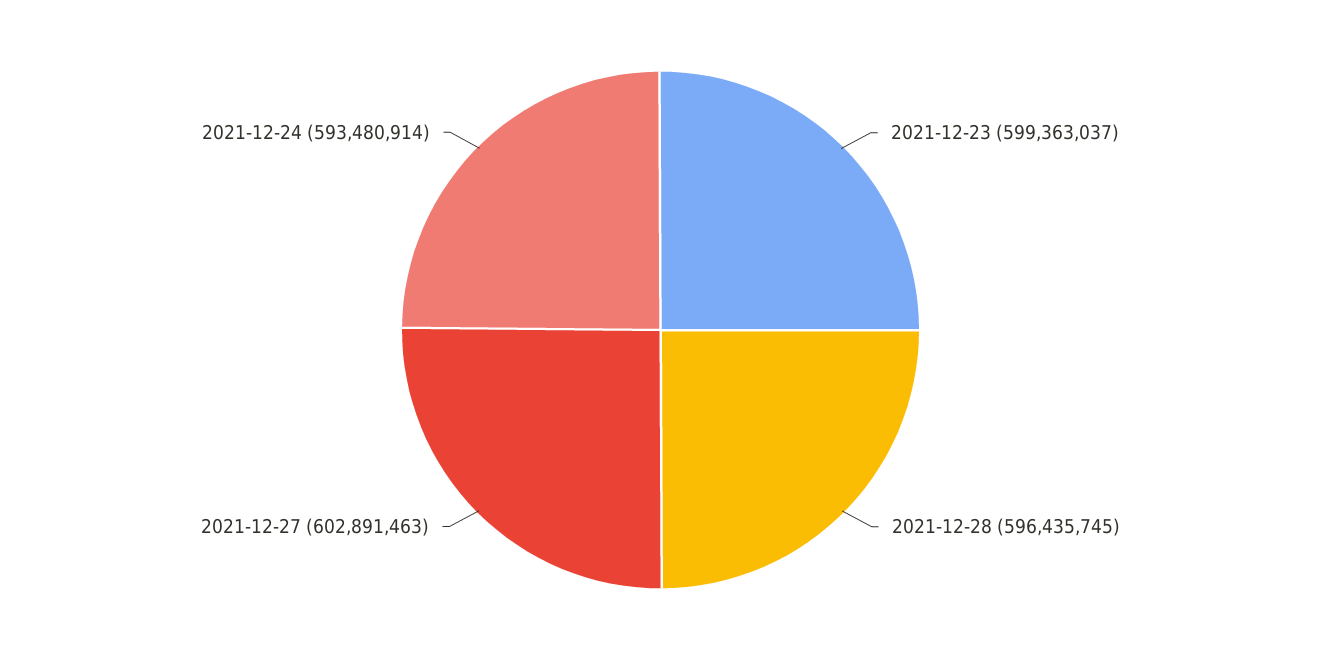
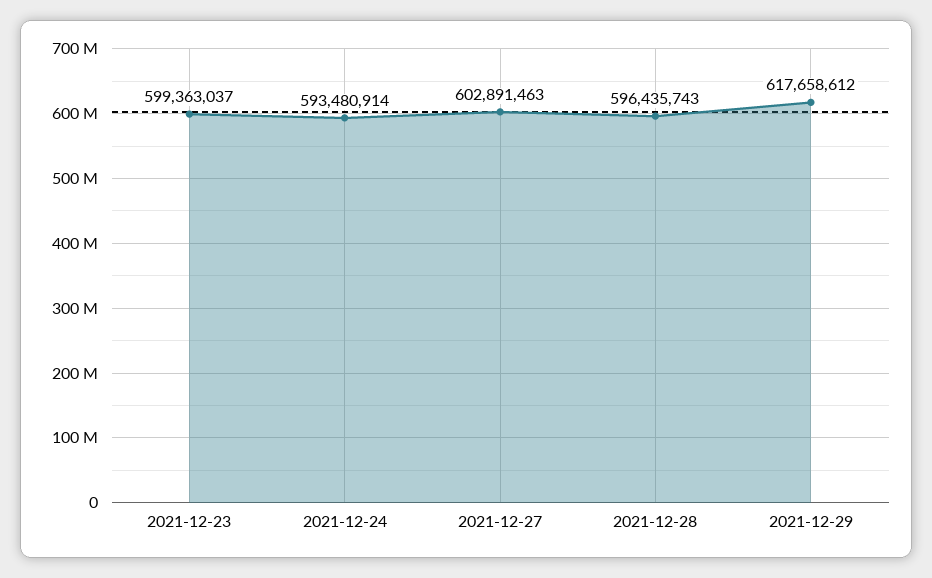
2021-12-28: 596435745 -> 596435743
2021-12-29: none -> 617658612

